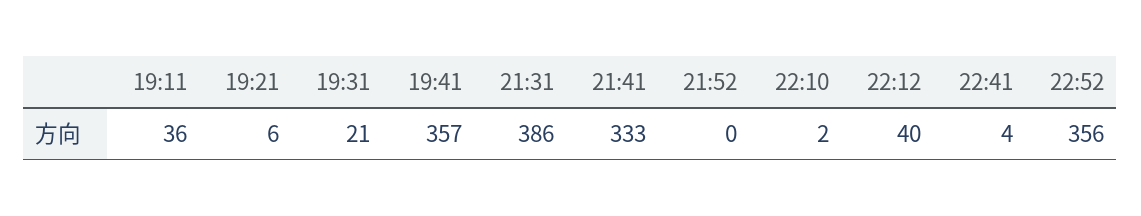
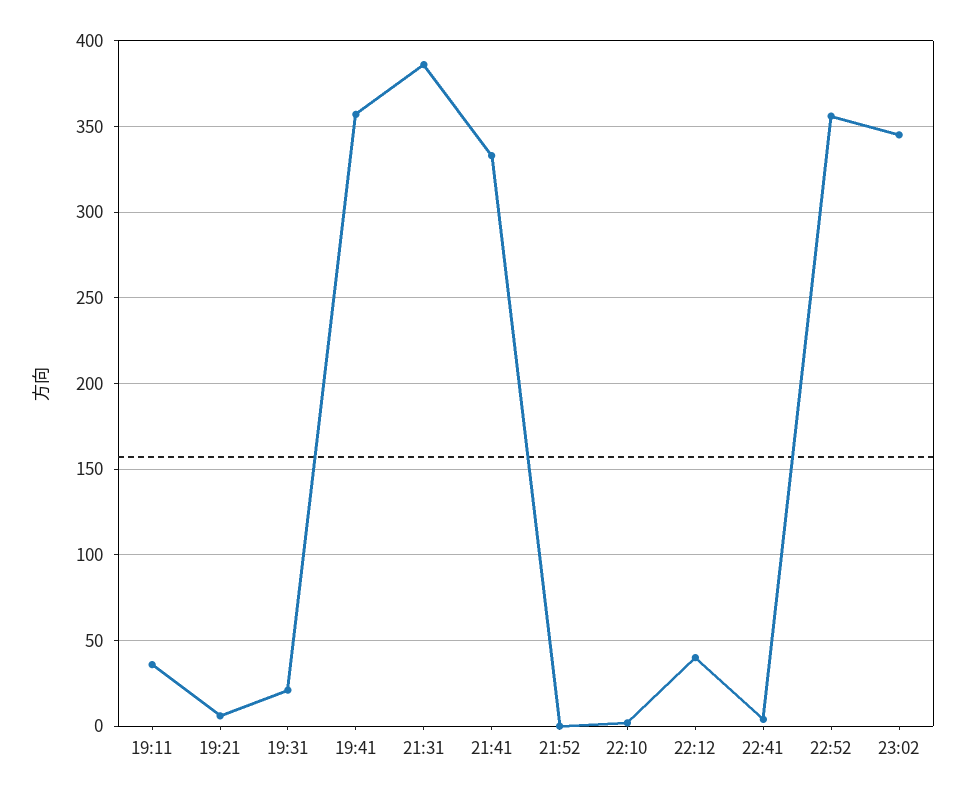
23:02: none -> 345

